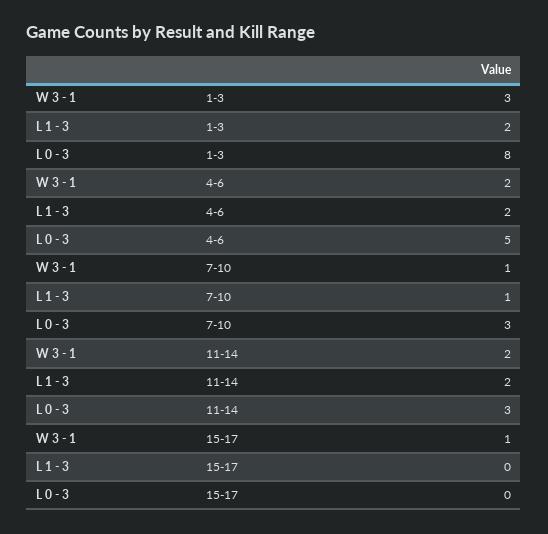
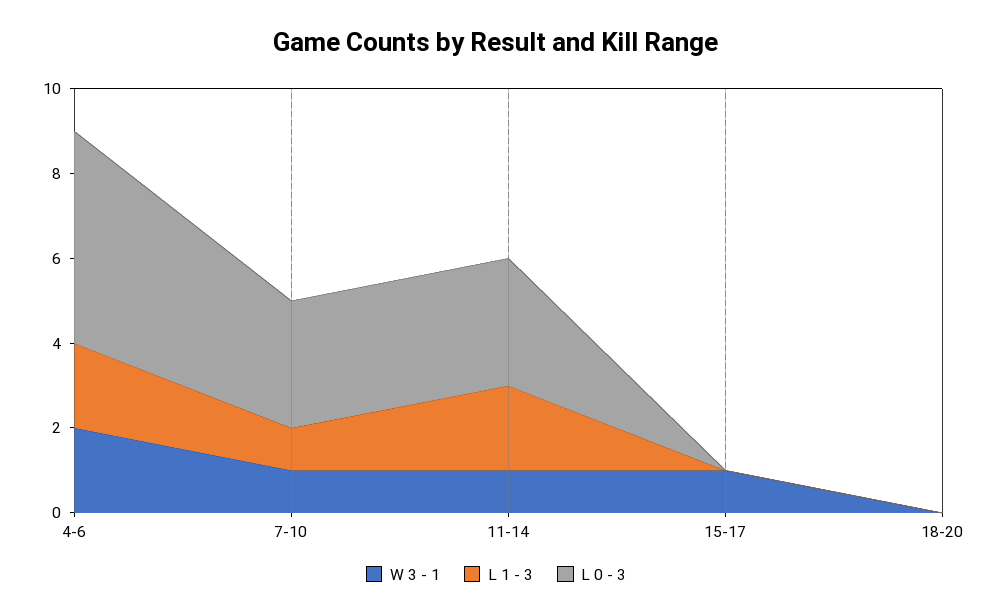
W 3 - 1, 1-3: 3 -> none
L 1 - 3, 1-3: 2 -> none
L 0 - 3, 1-3: 8 -> none
W 3 - 1, 11-14: 2 -> 1
W 3 - 1, 18-20: none -> 0
L 1 - 3, 18-20: none -> 0
L 0 - 3, 18-20: none -> 0

